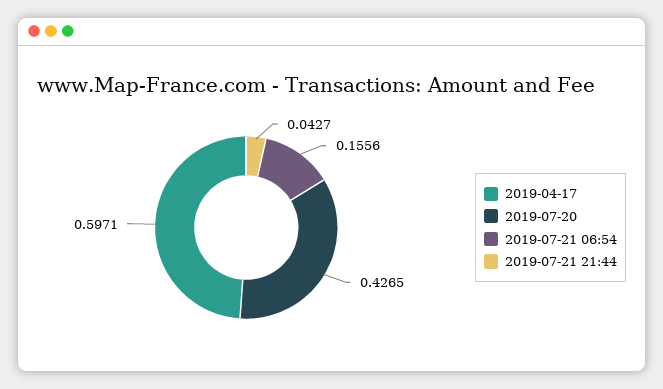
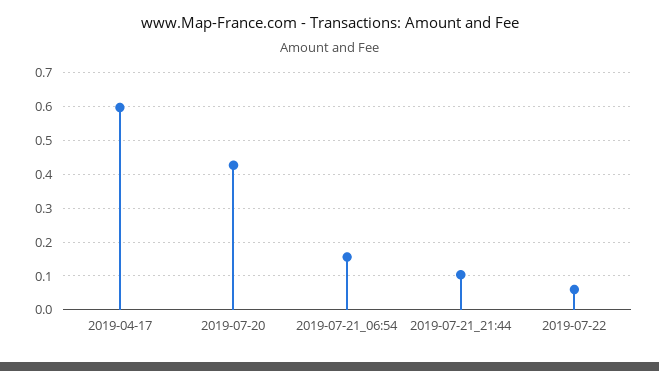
2019-07-21 21:44: 0.0427 -> 0.1
2019-07-22: none -> 0.06

